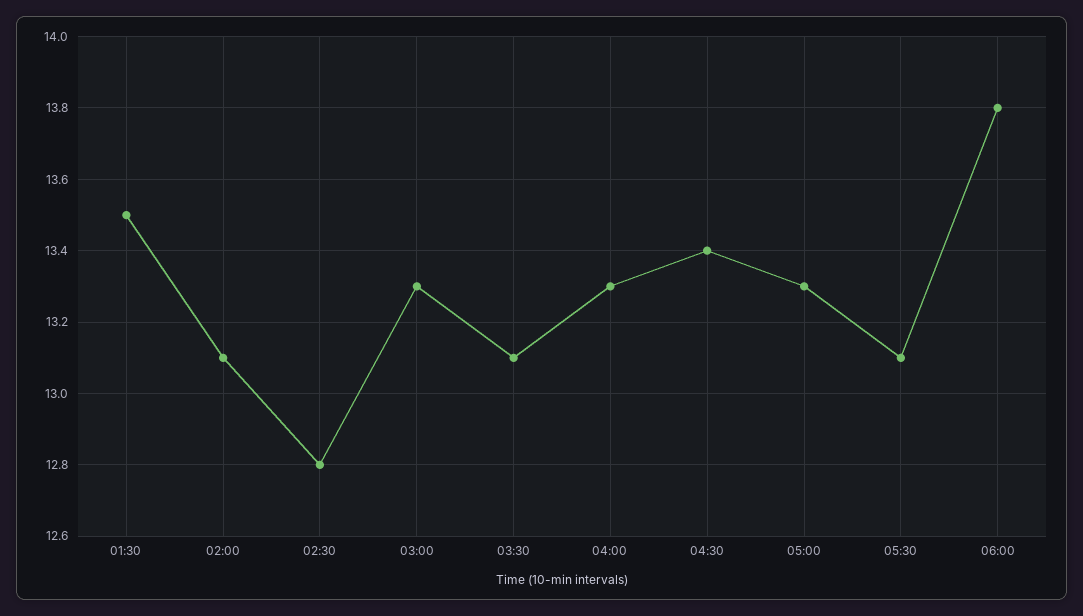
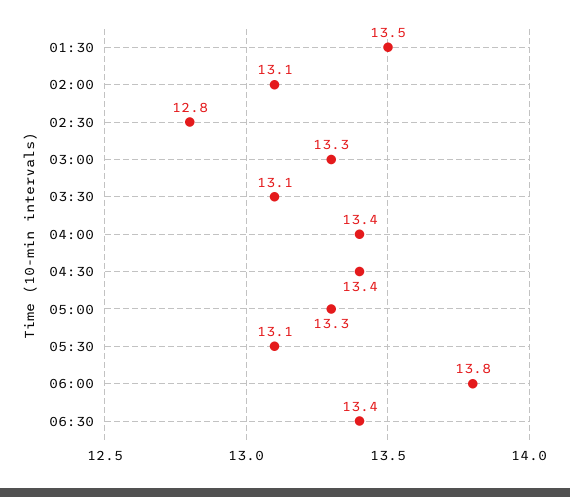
04:00: 13.3 -> 13.4
06:30: none -> 13.4

